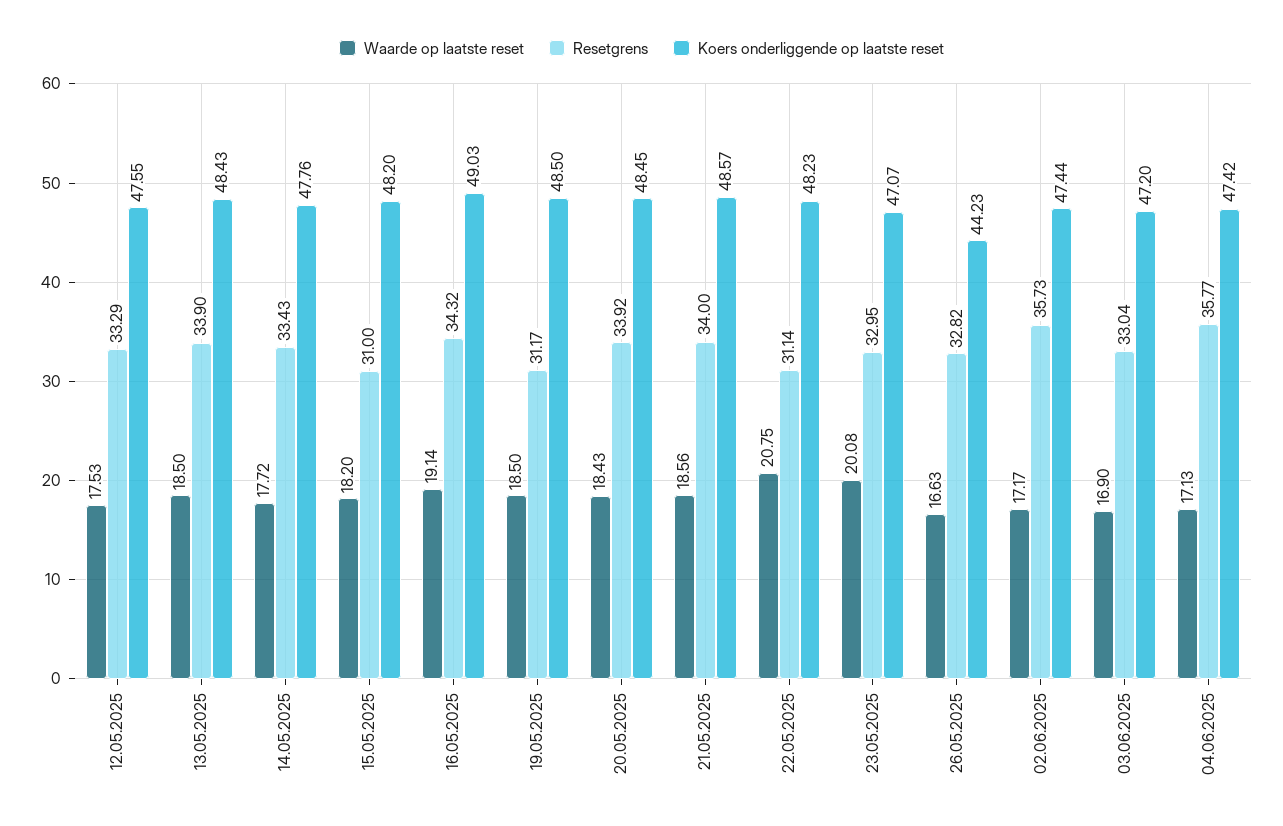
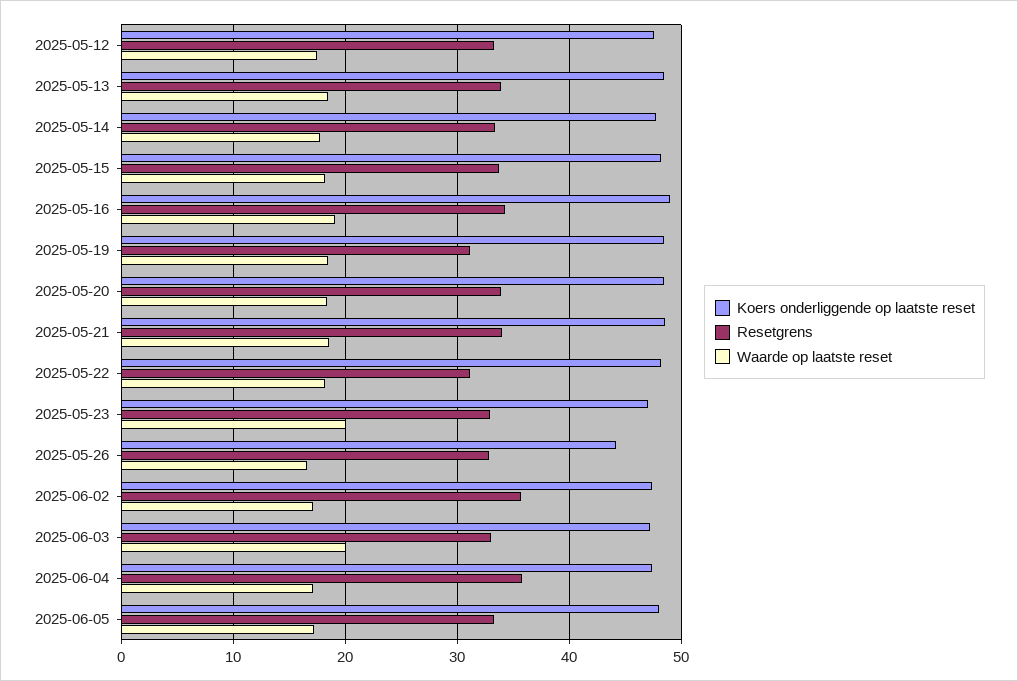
Resetgrens, 15.05.2025: 31 -> 34
Waarde op laatste reset, 22.05.2025: 20.75 -> 18
Waarde op laatste reset, 03.06.2025: 16.9 -> 20
Koers onderliggende op laatste reset, 2025-06-05: none -> 48
Resetgrens, 2025-06-05: none -> 33
Waarde op laatste reset, 2025-06-05: none -> 17

